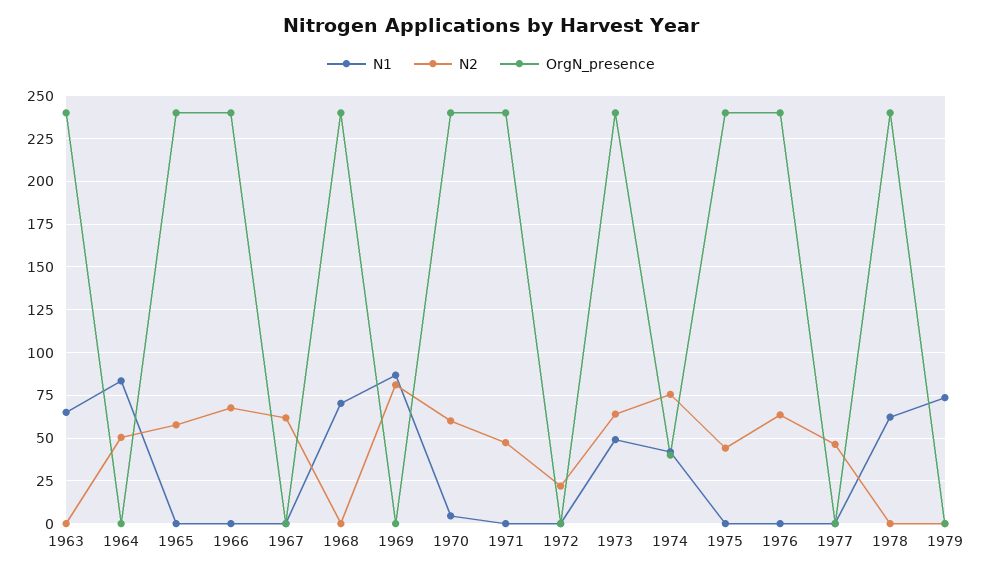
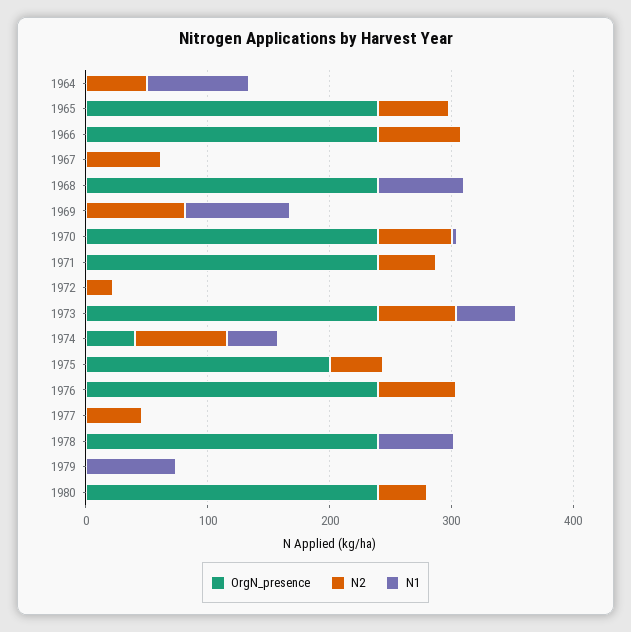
N1, 1963: 65 -> none
N2, 1963: 0 -> none
OrgN_presence, 1963: 240 -> none
OrgN_presence, 1975: 240 -> 200
OrgN_presence, 1980: none -> 240
N2, 1980: none -> 40
N1, 1980: none -> 0

